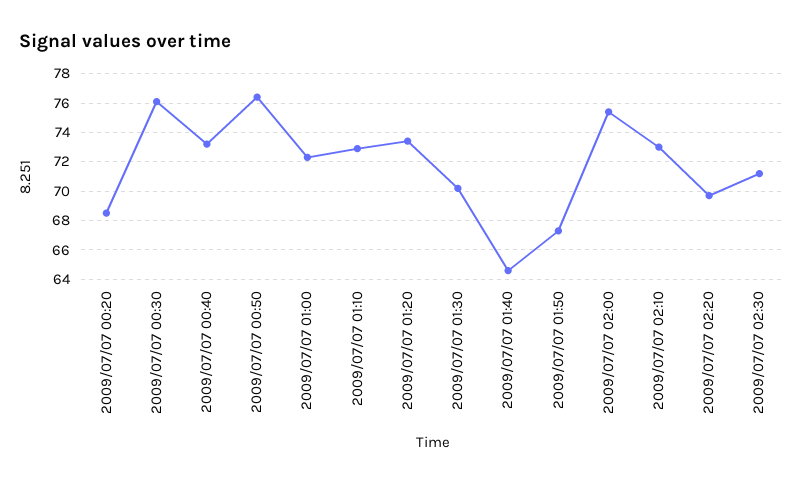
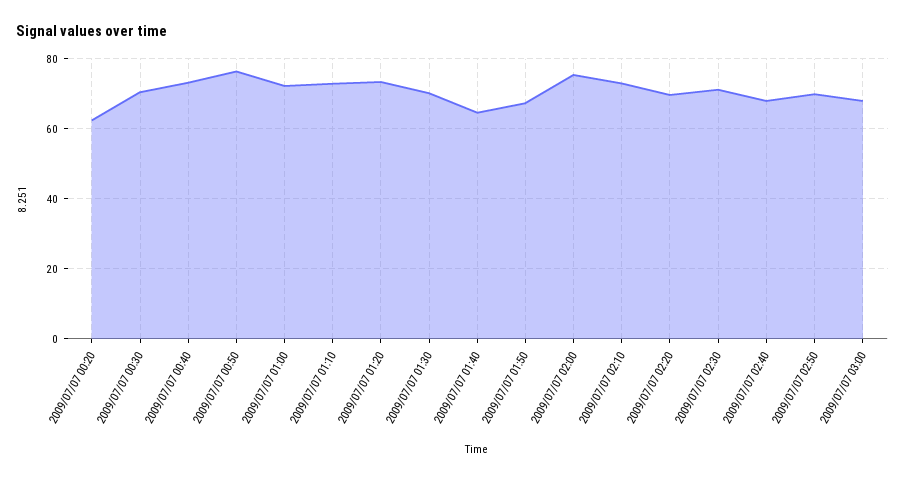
2009/07/07 00:20: 68.5 -> 62
2009/07/07 00:30: 76 -> 70
2009/07/07 02:40: none -> 68
2009/07/07 02:50: none -> 70
2009/07/07 03:00: none -> 68

